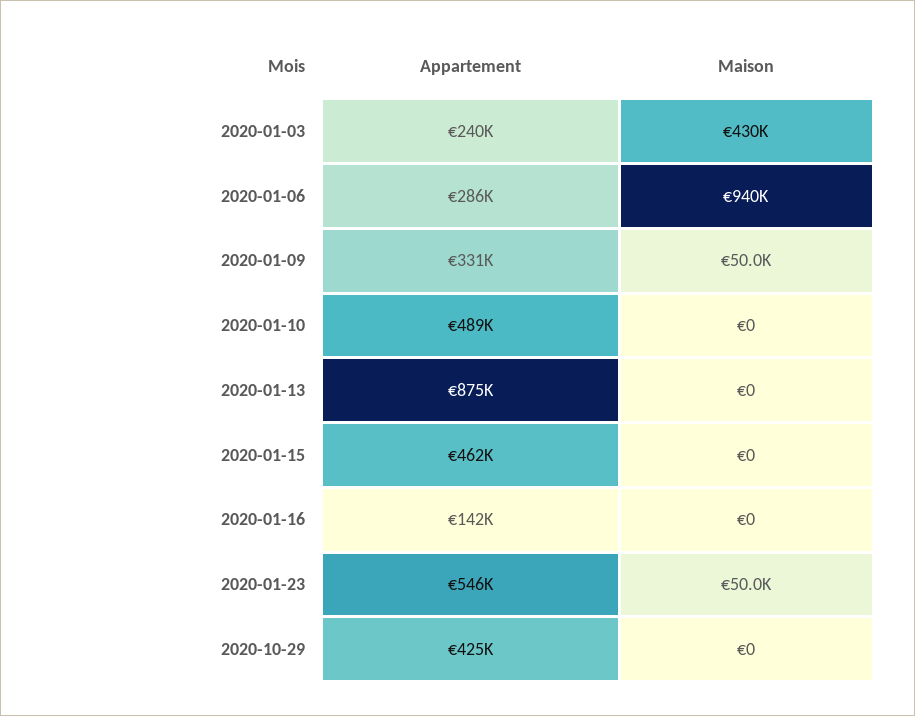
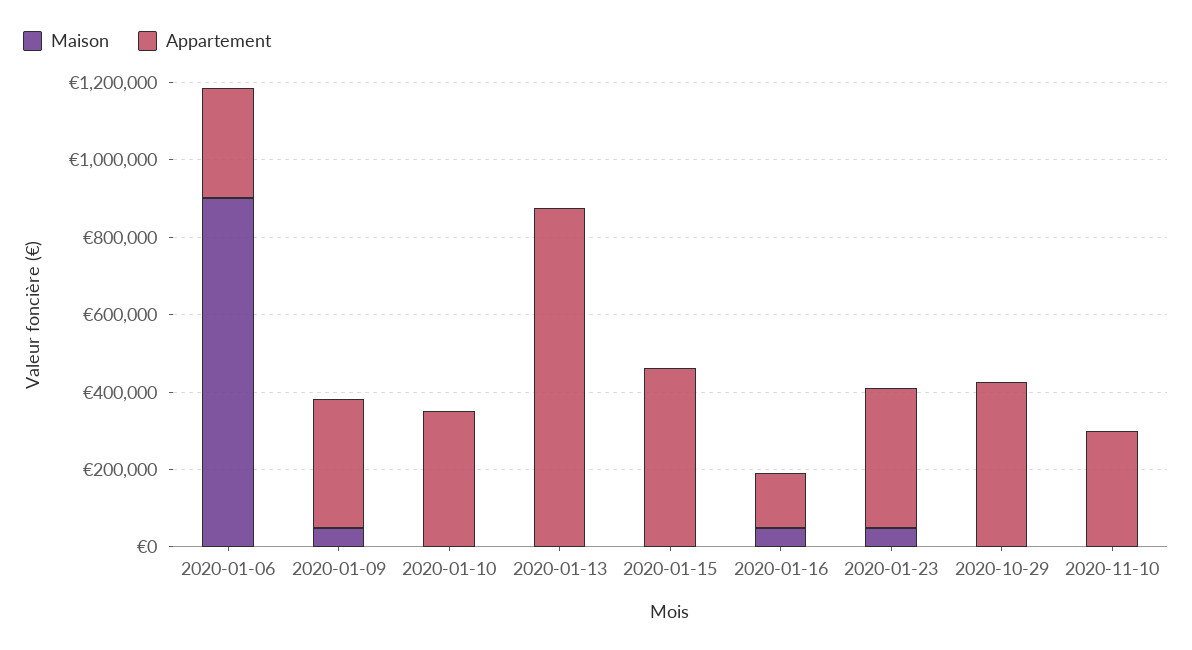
Appartement, 2020-01-03: 240000 -> none
Maison, 2020-01-03: 430000 -> none
Maison, 2020-01-06: 940000 -> 900000
Appartement, 2020-01-10: 489000 -> 350000
Maison, 2020-01-16: 0 -> 50000
Appartement, 2020-01-23: 546000 -> 350000
Maison, 2020-11-10: none -> 0
Appartement, 2020-11-10: none -> 300000

